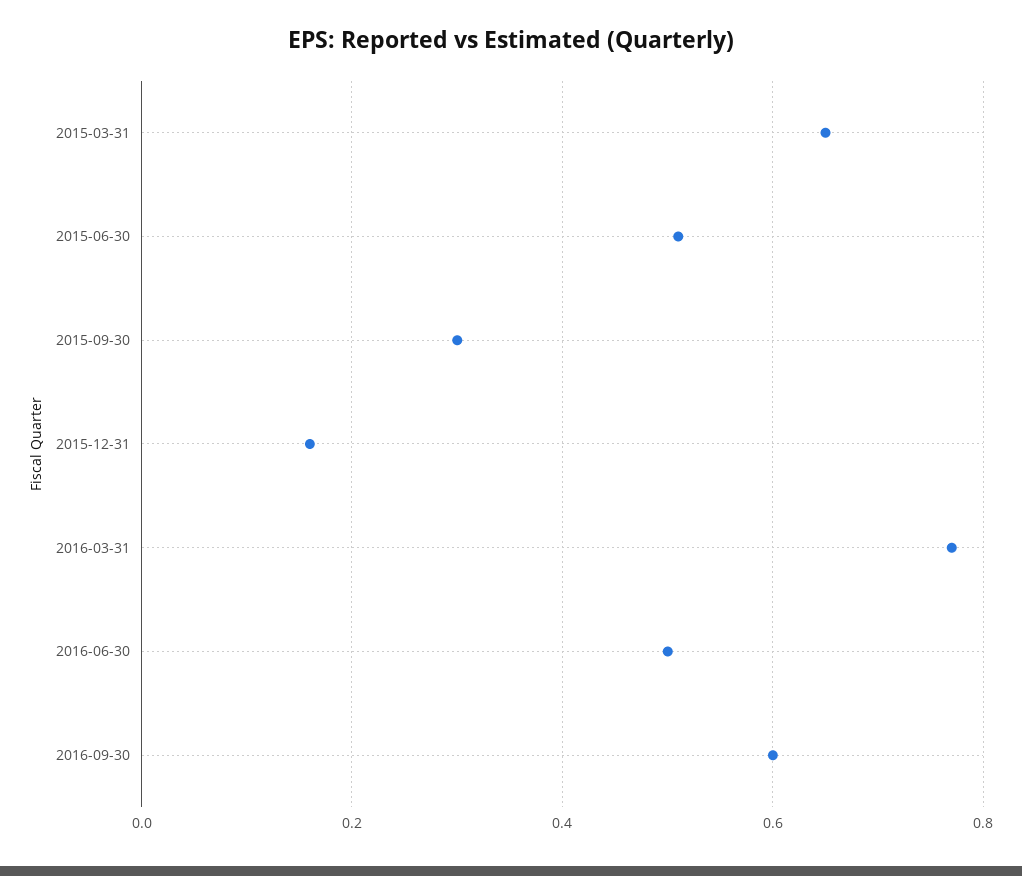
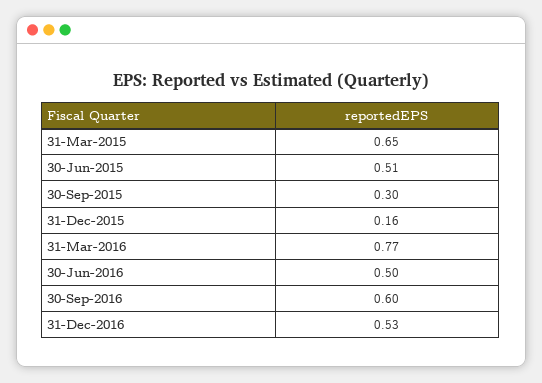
31-Dec-2016: none -> 0.53

